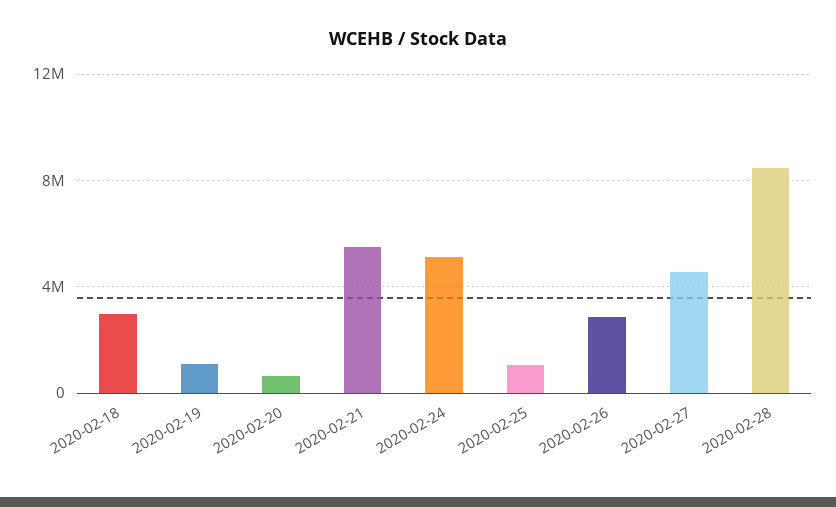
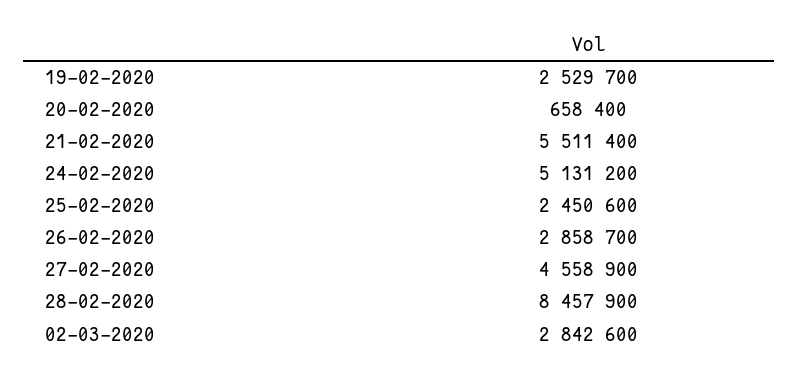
2020-02-18: 3000000 -> none
2020-02-19: 1000000 -> 2529700
2020-02-25: 1000000 -> 2450600
02-03-2020: none -> 2842600

